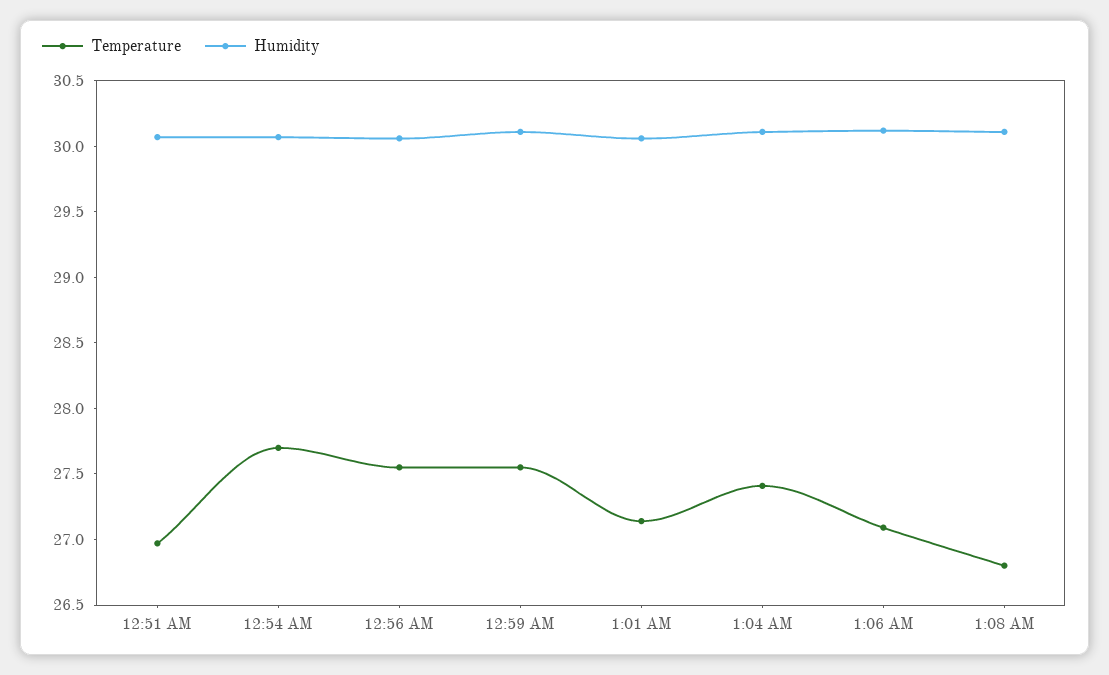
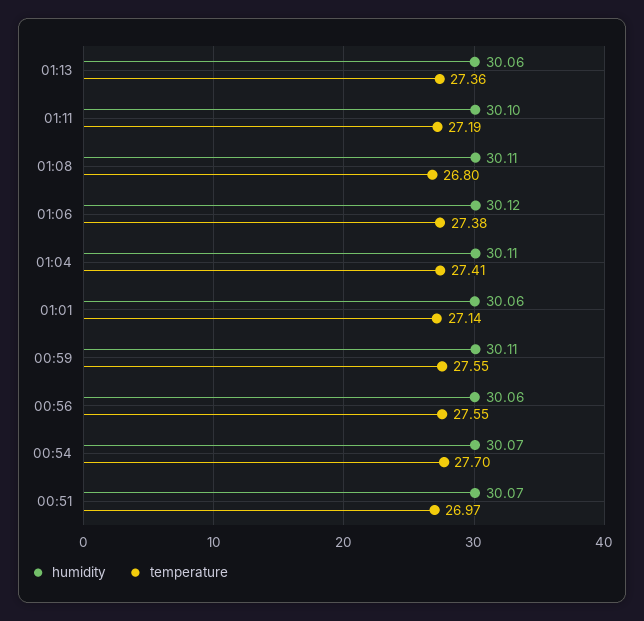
Temperature, 1:06 AM: 27.1 -> 27.38
Humidity, 01:13: none -> 30.06
Temperature, 01:13: none -> 27.36
Humidity, 01:11: none -> 30.1
Temperature, 01:11: none -> 27.19

